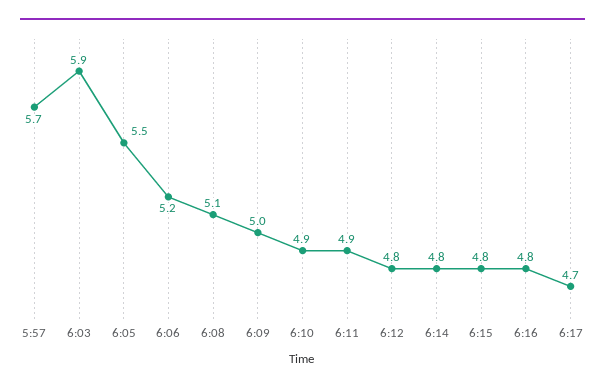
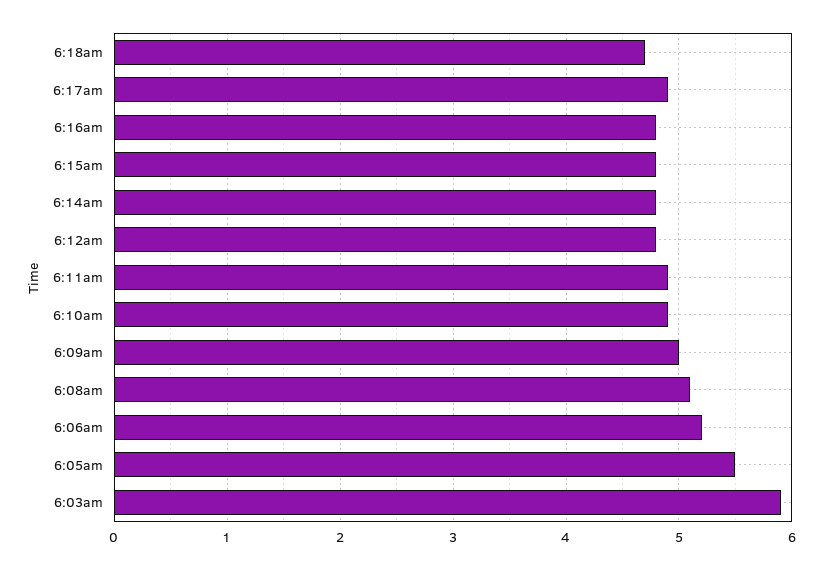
5:57: 5.7 -> none
6:17: 4.7 -> 4.9
6:18am: none -> 4.7

